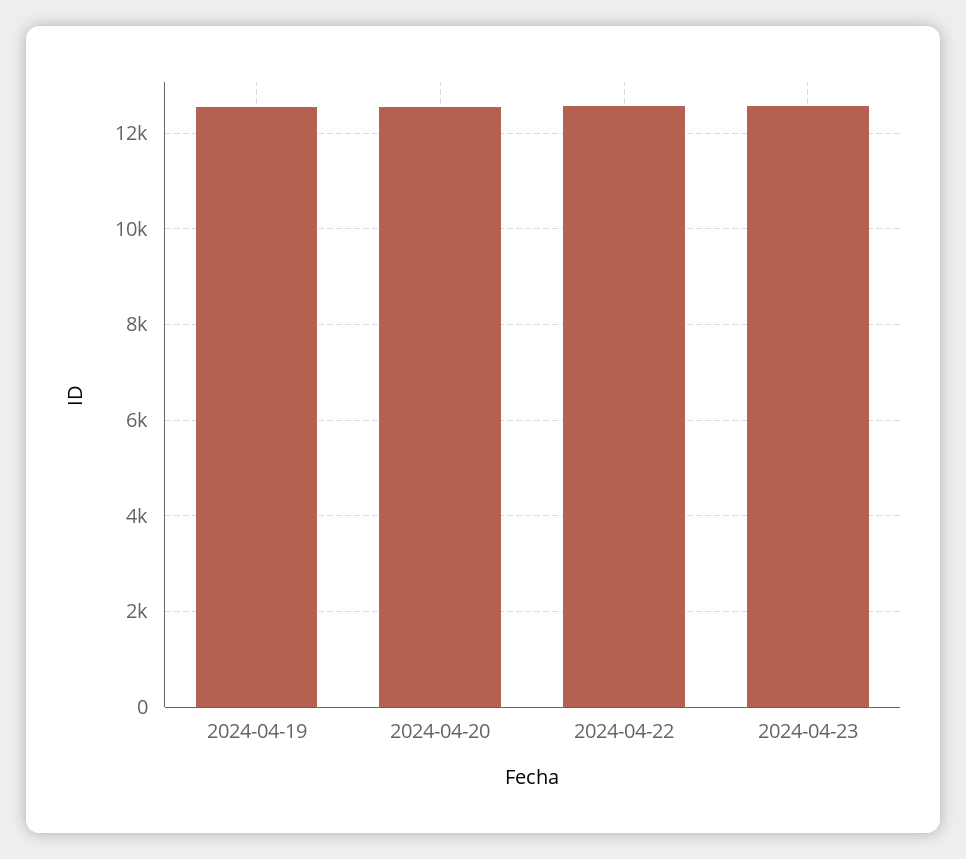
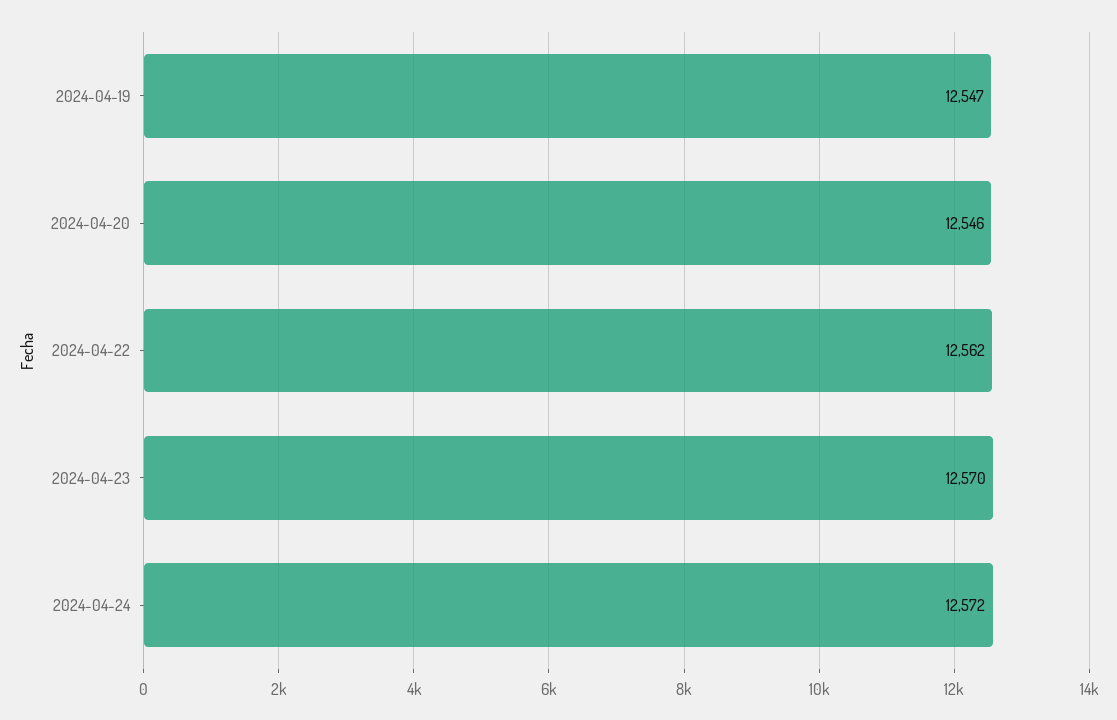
2024-04-24: none -> 12572

